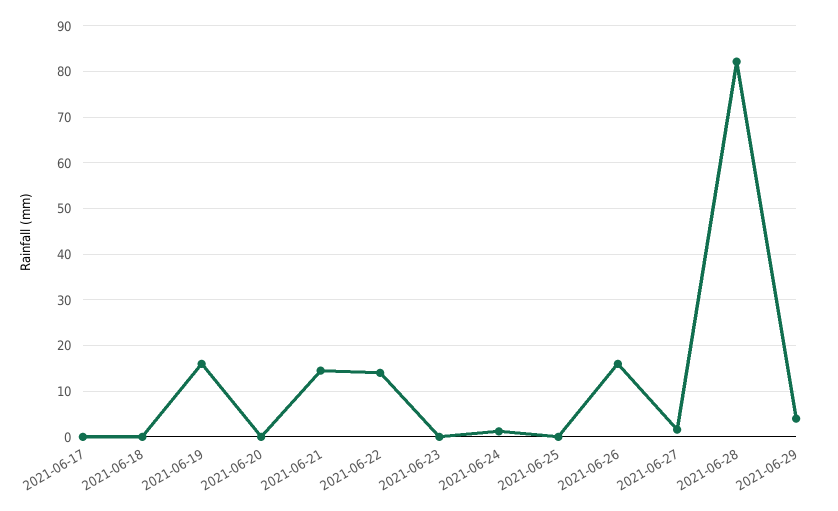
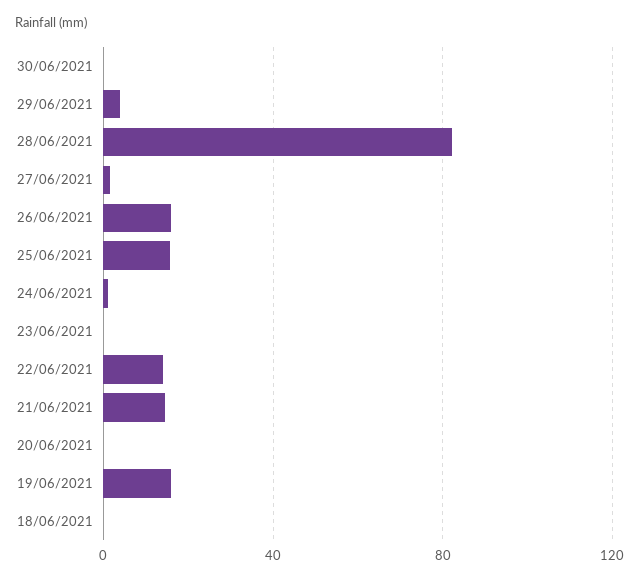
2021-06-17: 0 -> none
2021-06-25: 0 -> 15
30/06/2021: none -> 0

